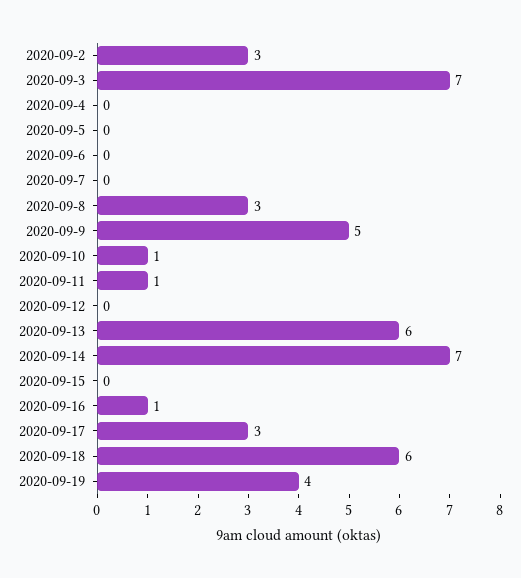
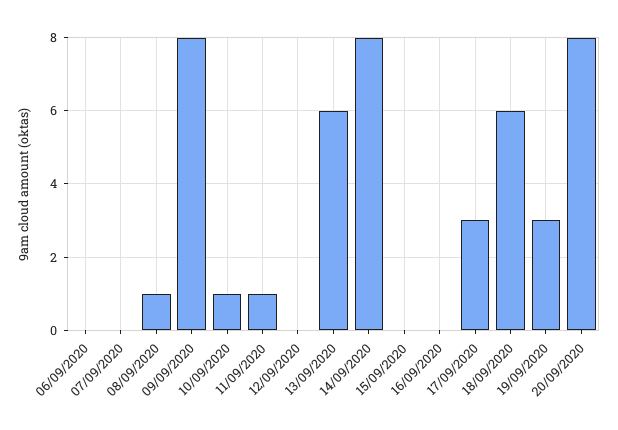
2020-09-2: 3 -> none
2020-09-3: 7 -> none
2020-09-4: 0 -> none
2020-09-5: 0 -> none
2020-09-8: 3 -> 1
2020-09-9: 5 -> 8
2020-09-14: 7 -> 8
2020-09-16: 1 -> 0
2020-09-19: 4 -> 3
20/09/2020: none -> 8

